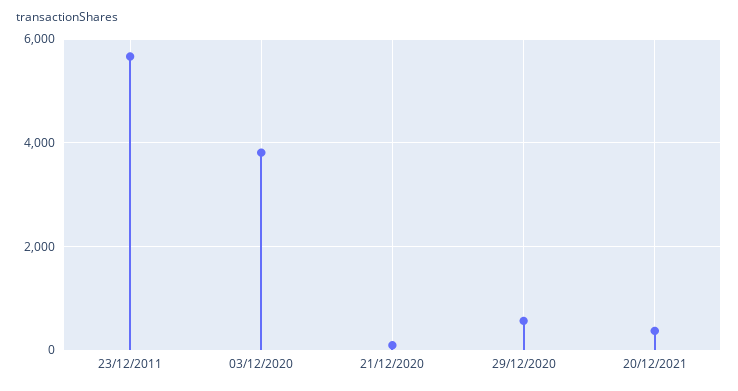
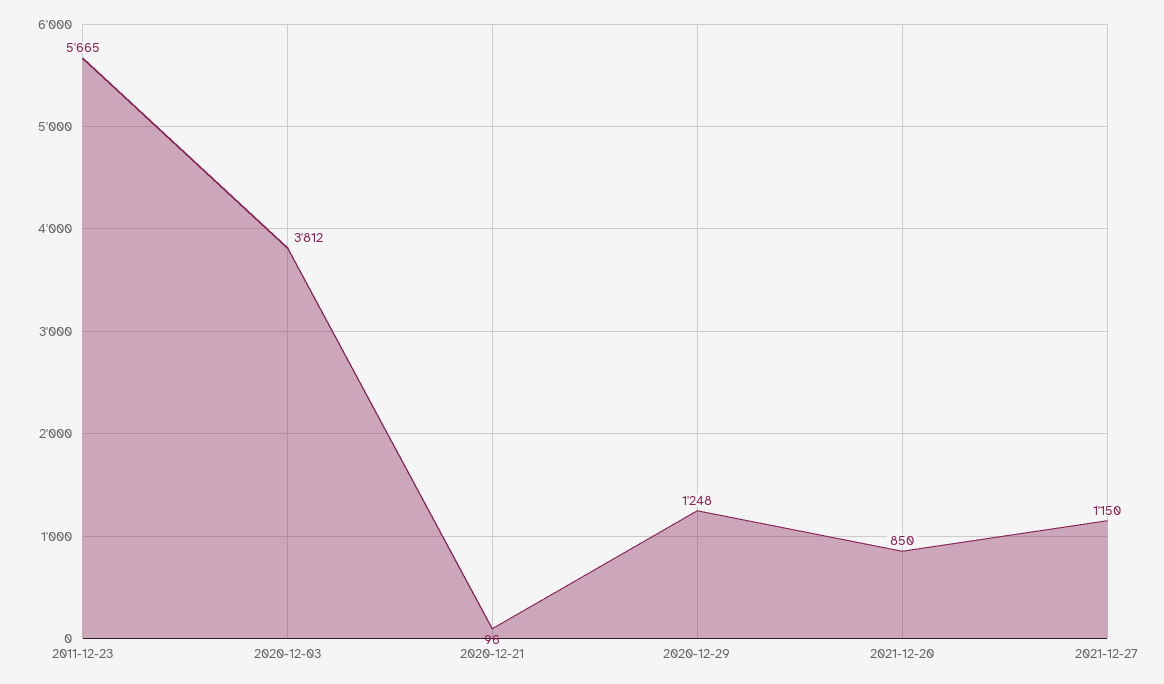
29/12/2020: 600 -> 1248
20/12/2021: 400 -> 850
2021-12-27: none -> 1150

